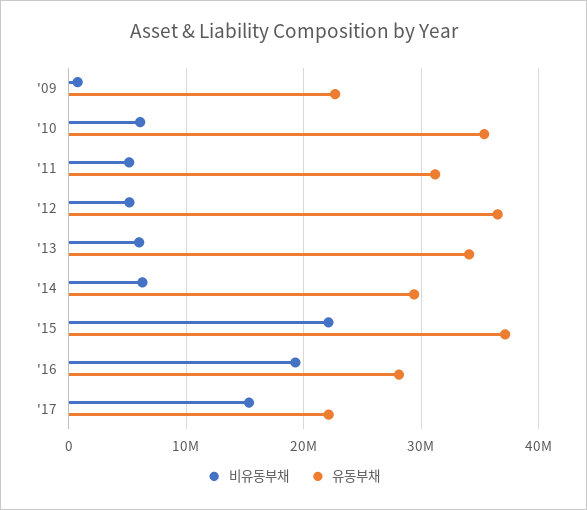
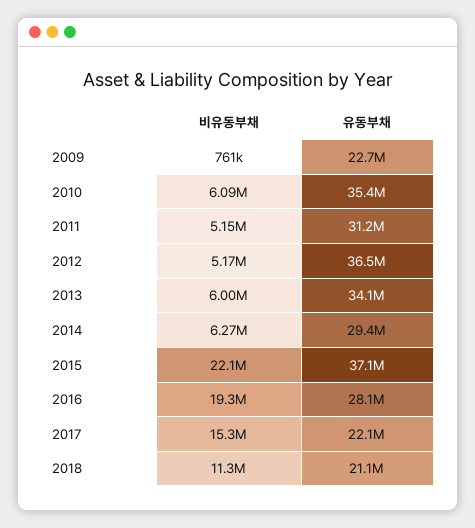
비유동부채, 2018: none -> 11300000
유동부채, 2018: none -> 21100000

